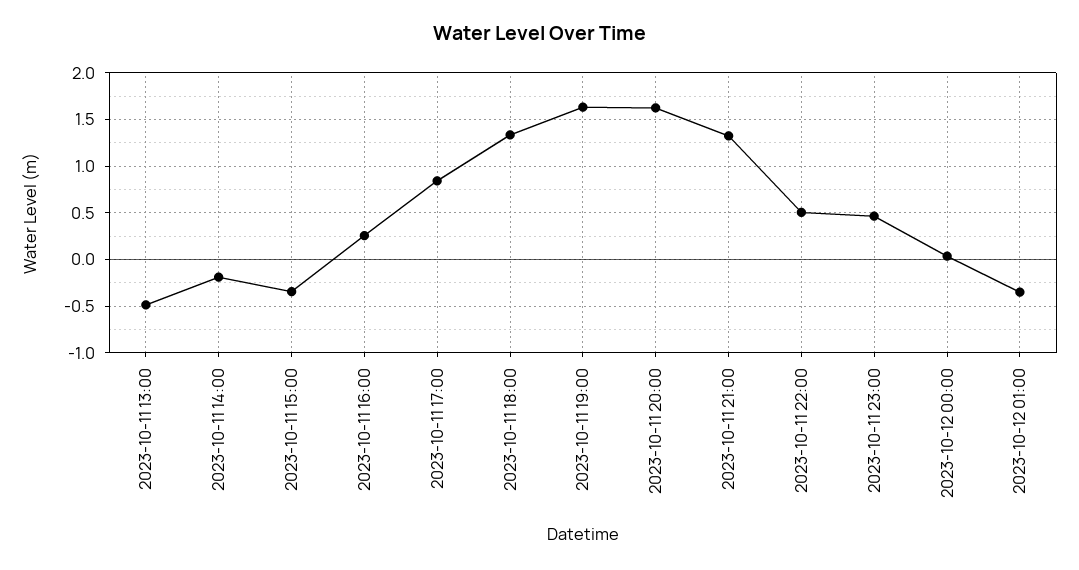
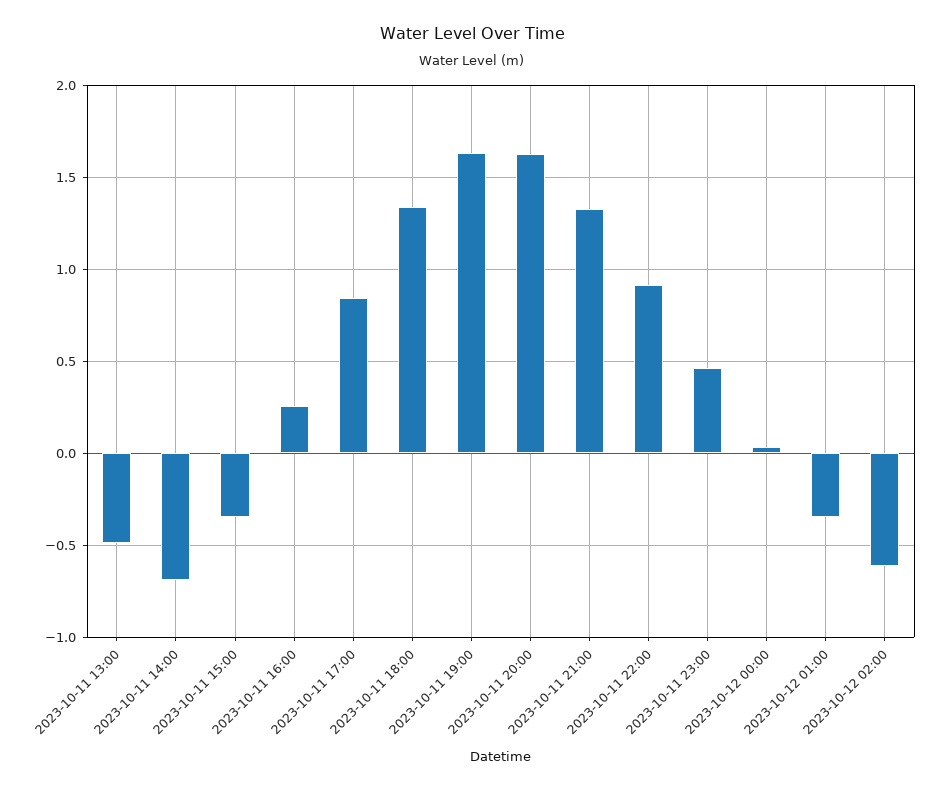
2023-10-11 14:00: -0.2 -> -0.7
2023-10-11 22:00: 0.5 -> 0.9
2023-10-12 02:00: none -> -0.6

